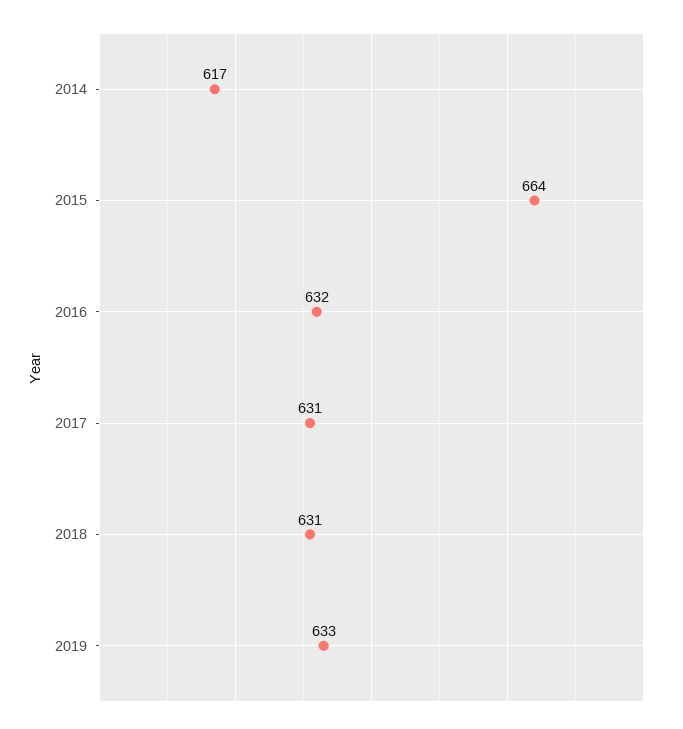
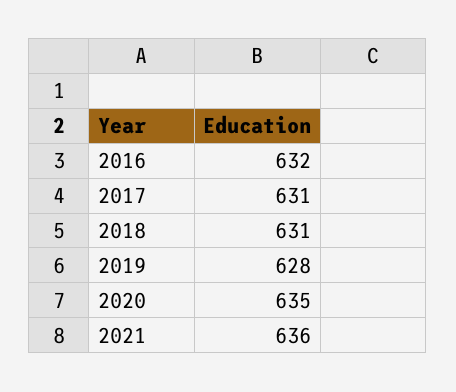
2014: 617 -> none
2015: 664 -> none
2019: 633 -> 628
2020: none -> 635
2021: none -> 636

